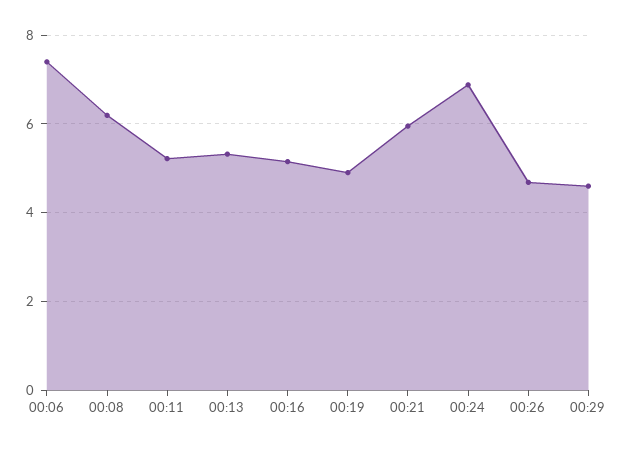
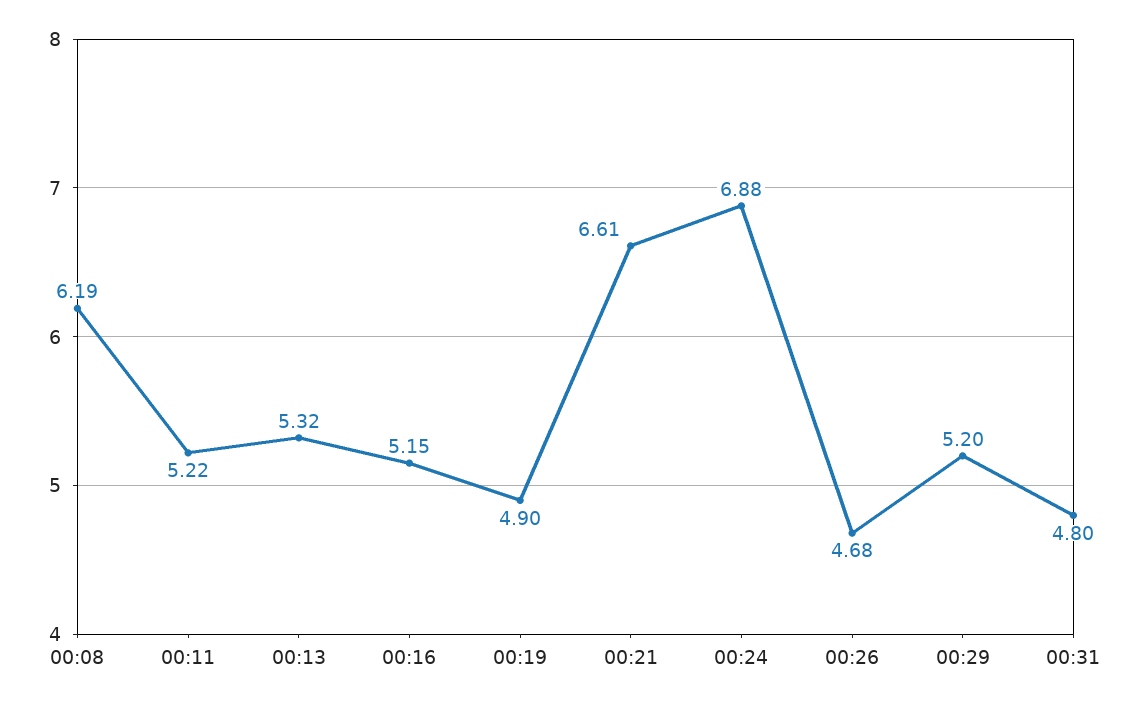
00:06: 7.4 -> none
00:21: 6 -> 6.61
00:29: 4.6 -> 5.2
00:31: none -> 4.8

